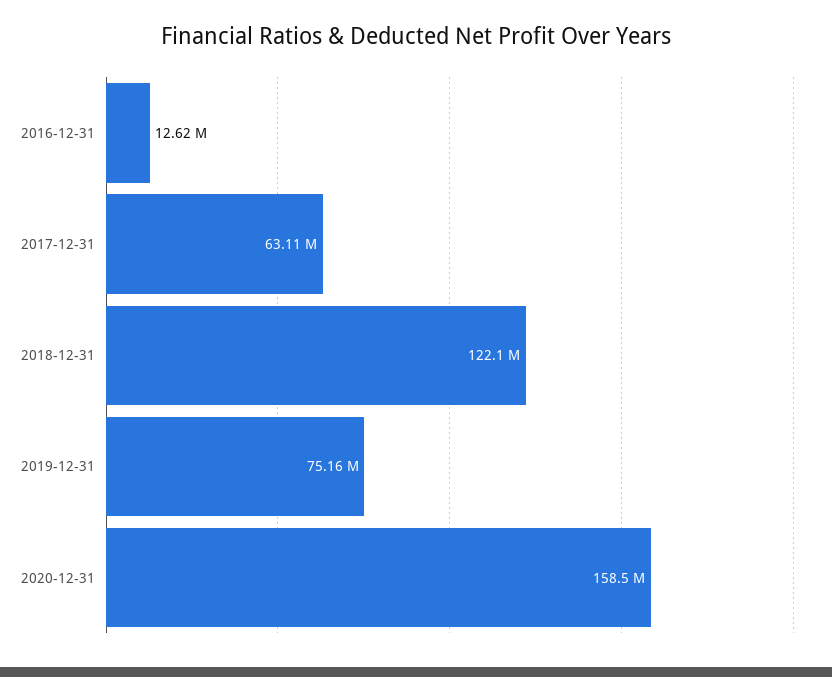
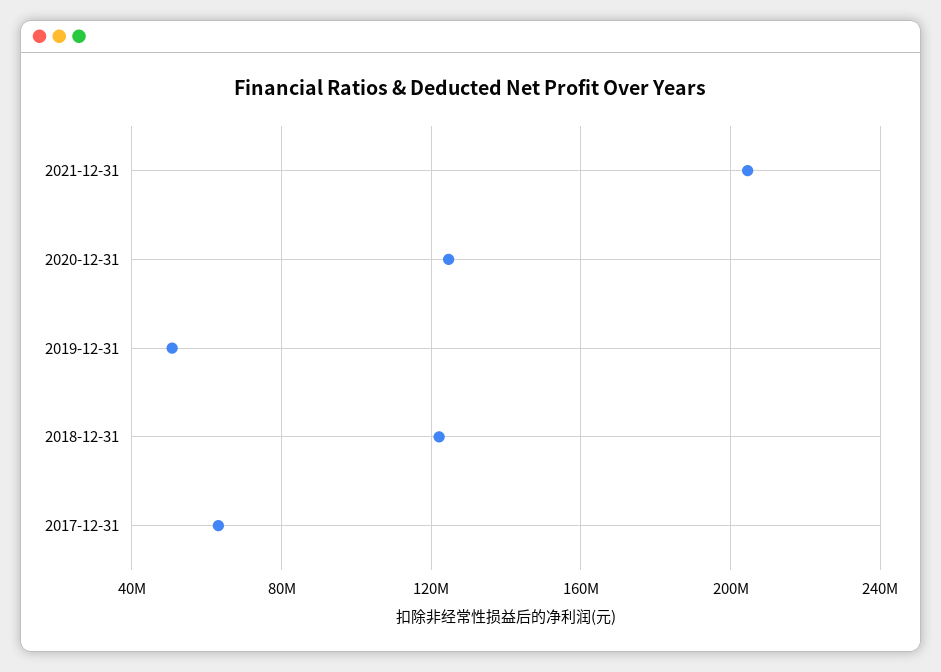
2016-12-31: 12620000 -> none
2019-12-31: 75160000 -> 50000000
2020-12-31: 158500000 -> 125000000
2021-12-31: none -> 205000000

